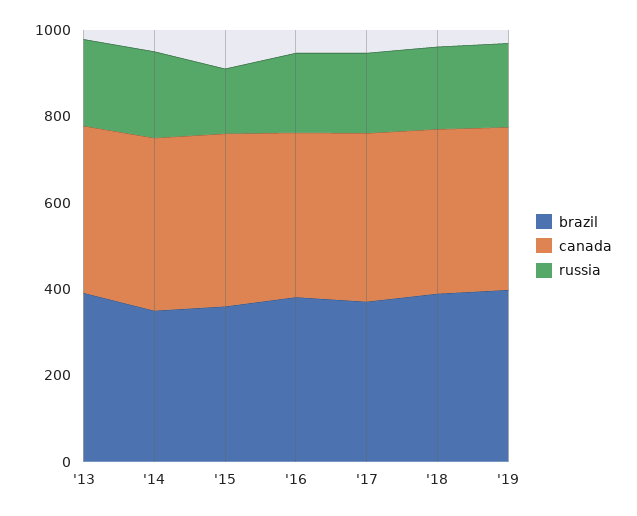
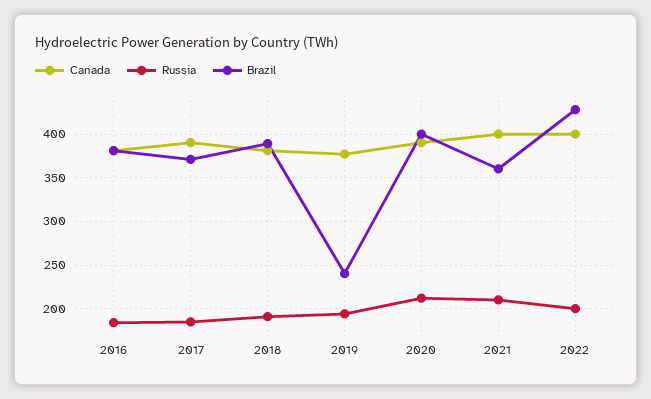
brazil, '13: 400 -> none
canada, '13: 400 -> none
russia, '13: 200 -> none
brazil, '14: 350 -> none
canada, '14: 400 -> none
russia, '14: 200 -> none
brazil, '15: 350 -> none
canada, '15: 400 -> none
russia, '15: 150 -> none
brazil, '19: 400 -> 240
canada, 2020: none -> 390
russia, 2020: none -> 210
brazil, 2020: none -> 400
canada, 2021: none -> 400
russia, 2021: none -> 210
brazil, 2021: none -> 360
canada, 2022: none -> 400
russia, 2022: none -> 200
brazil, 2022: none -> 430

